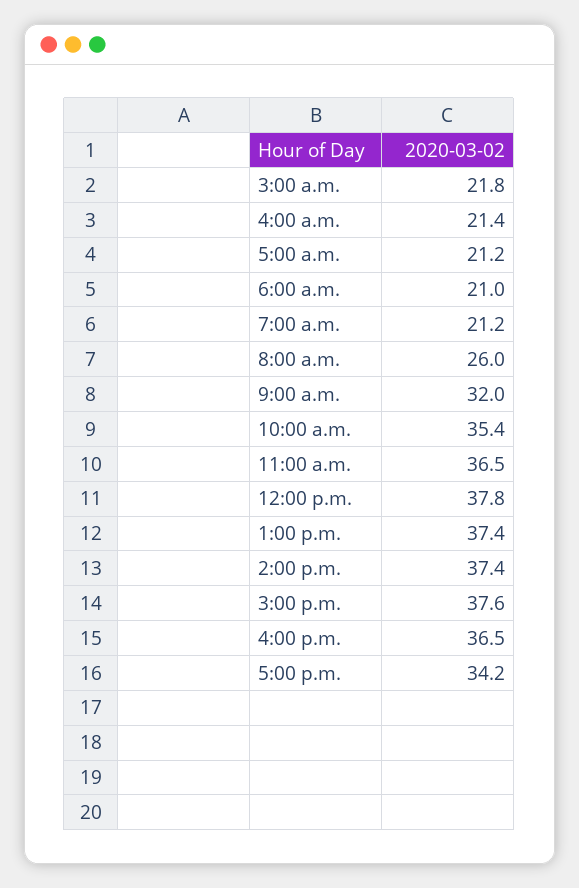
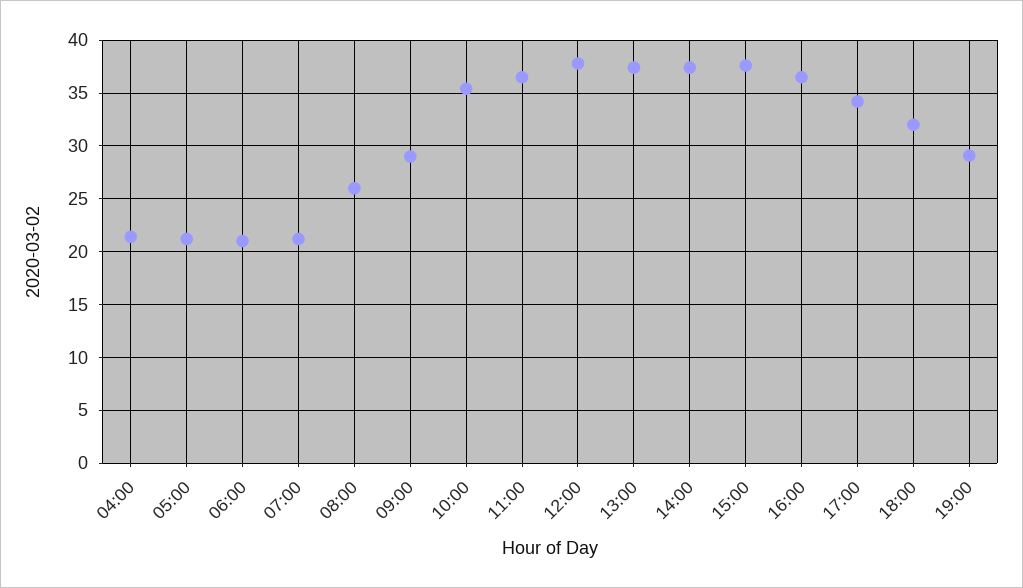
3:00 a.m.: 21.8 -> none
9:00 a.m.: 32 -> 29
18:00: none -> 32
19:00: none -> 29

